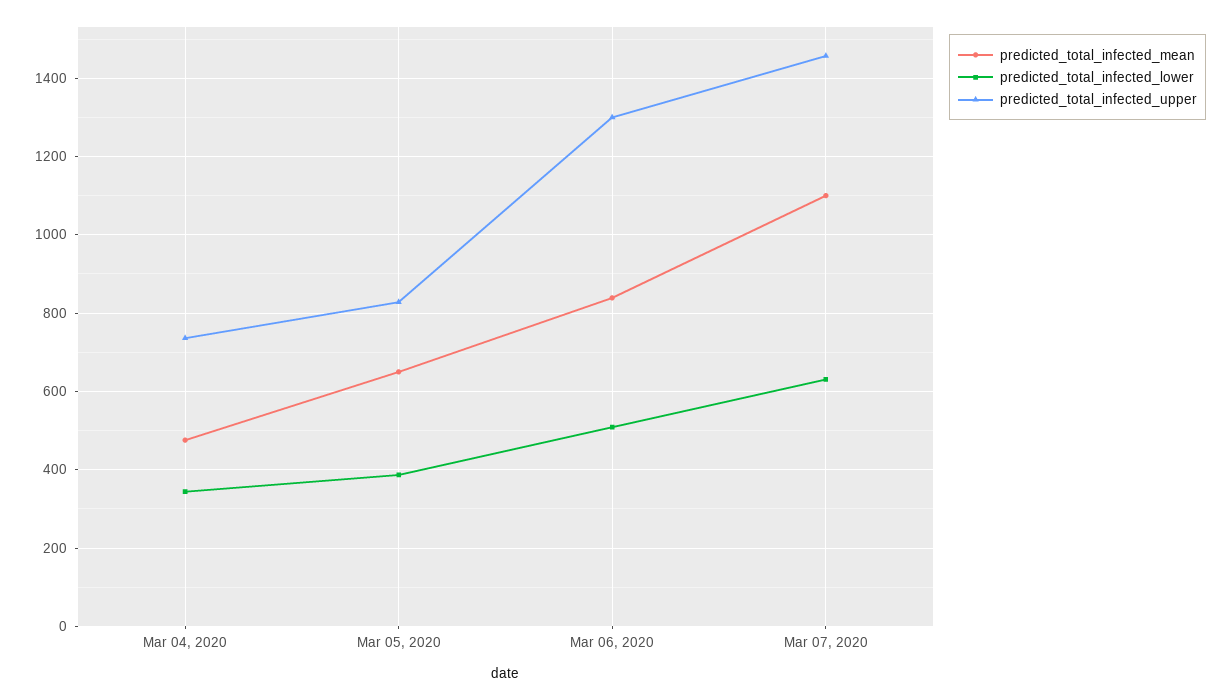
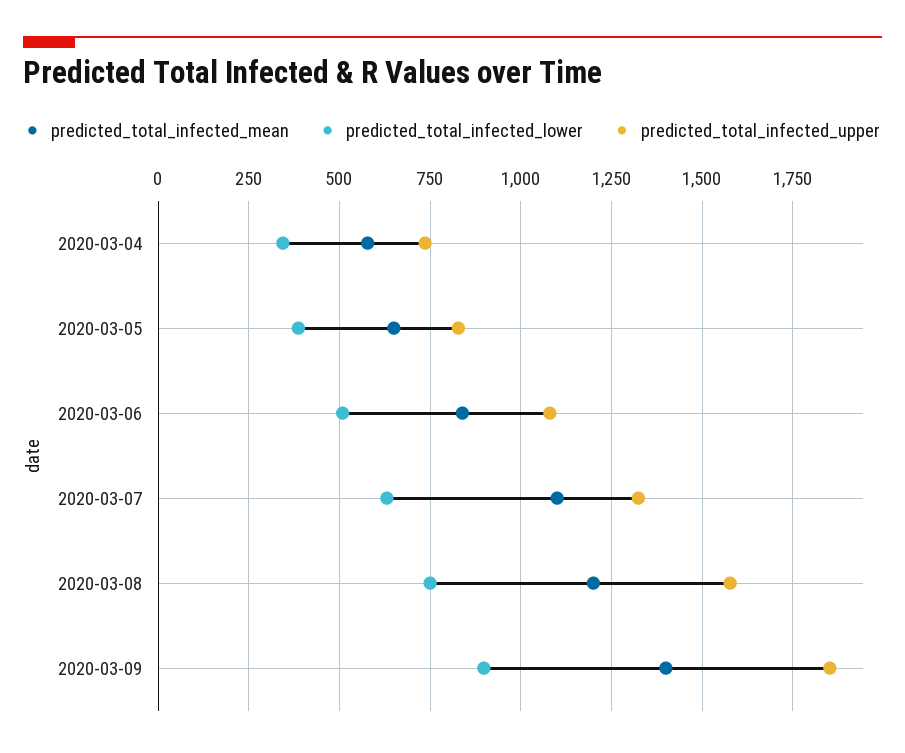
predicted_total_infected_mean, Mar 04, 2020: 480 -> 575
predicted_total_infected_upper, Mar 06, 2020: 1300 -> 1075
predicted_total_infected_upper, Mar 07, 2020: 1460 -> 1325
predicted_total_infected_mean, 2020-03-08: none -> 1200
predicted_total_infected_lower, 2020-03-08: none -> 750
predicted_total_infected_upper, 2020-03-08: none -> 1575
predicted_total_infected_mean, 2020-03-09: none -> 1400
predicted_total_infected_lower, 2020-03-09: none -> 900
predicted_total_infected_upper, 2020-03-09: none -> 1850

